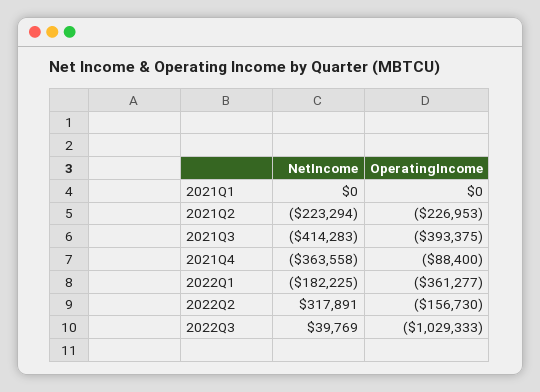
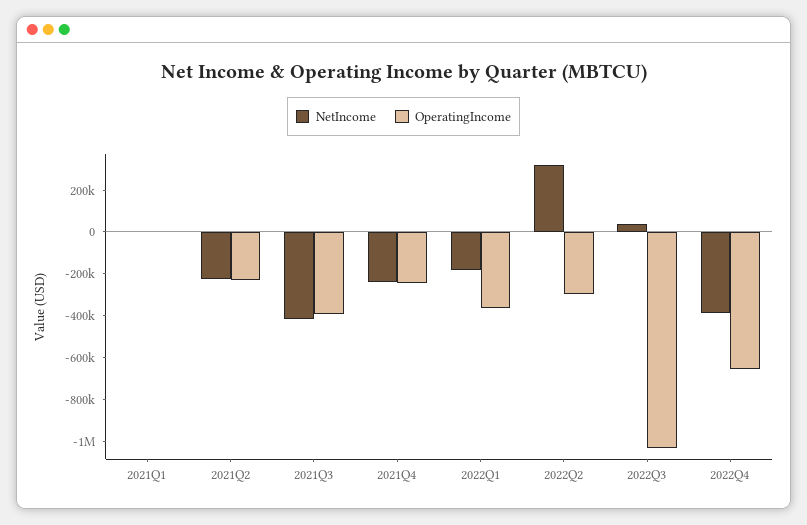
NetIncome, 2021Q4: -363558 -> -250000
OperatingIncome, 2021Q4: -88400 -> -250000
OperatingIncome, 2022Q2: -156730 -> -300000
NetIncome, 2022Q4: none -> -400000
OperatingIncome, 2022Q4: none -> -650000

